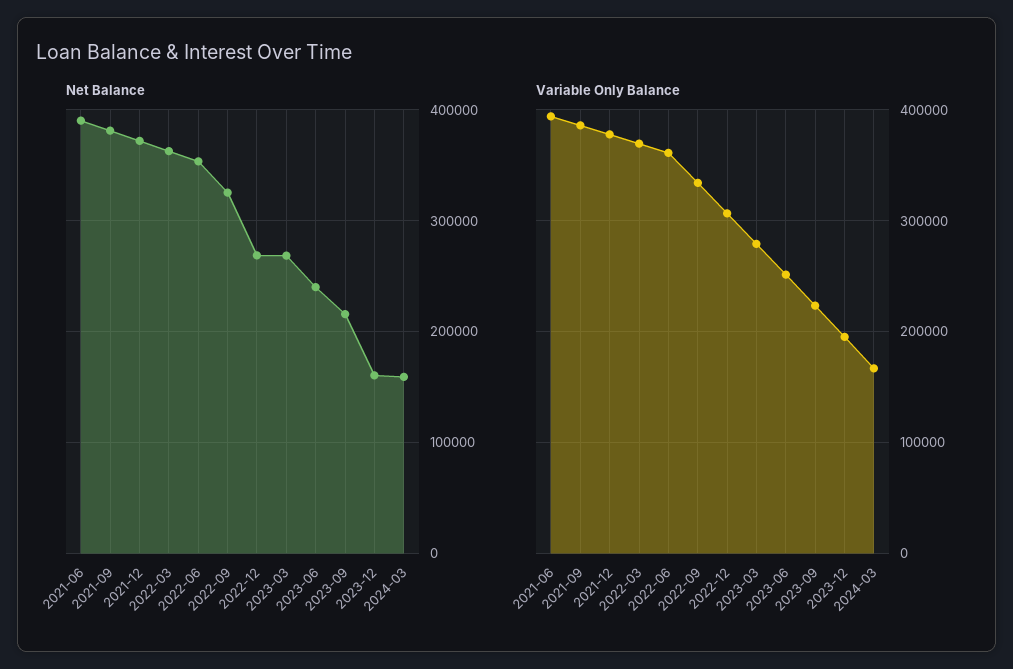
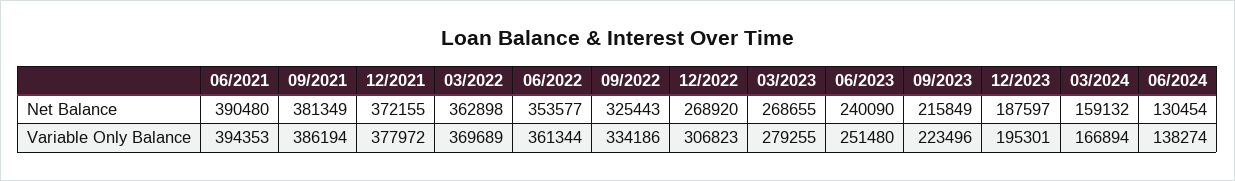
Net Balance, 2023-12: 160000 -> 187597
Net Balance, 06/2024: none -> 130454
Variable Only Balance, 06/2024: none -> 138274

